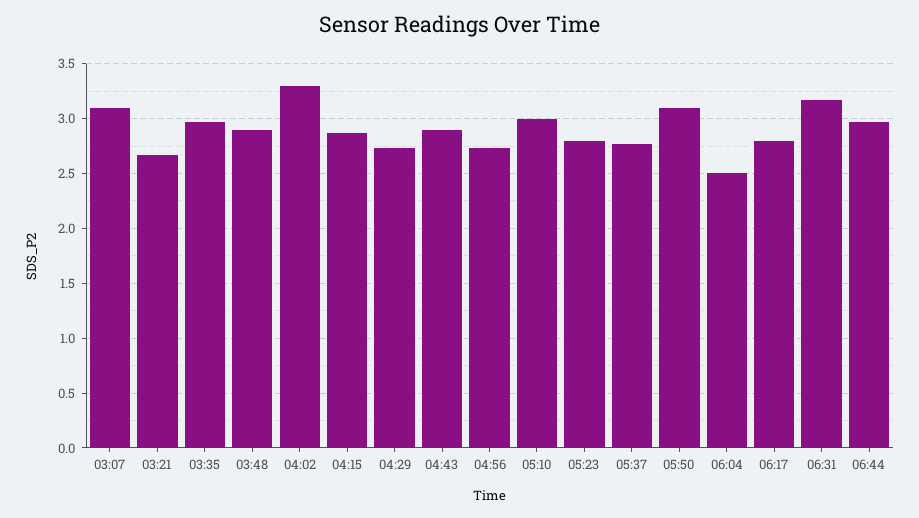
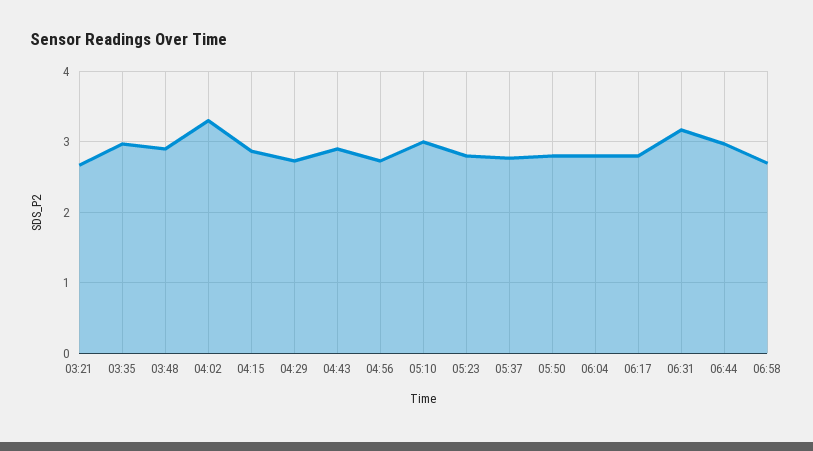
03:07: 3.1 -> none
05:50: 3.1 -> 2.8
06:04: 2.5 -> 2.8
06:58: none -> 2.7

